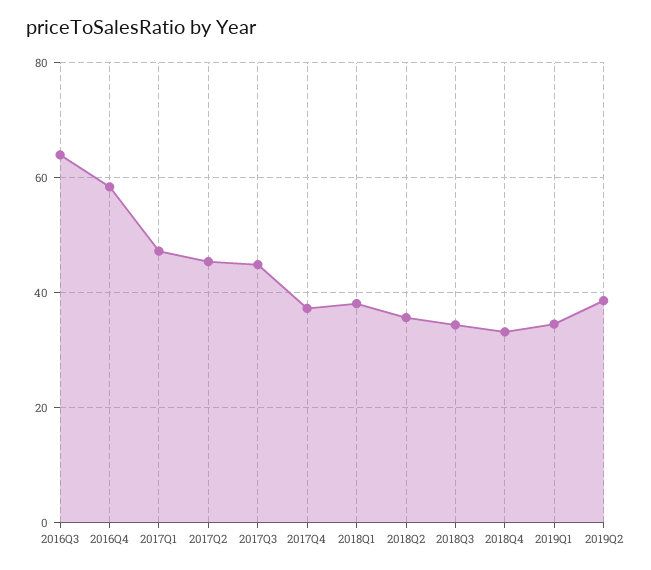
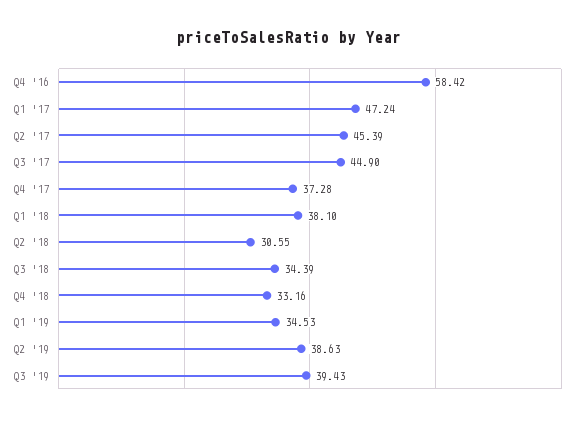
2016Q3: 64 -> none
2018Q2: 36 -> 30.55
Q3 '19: none -> 39.43

